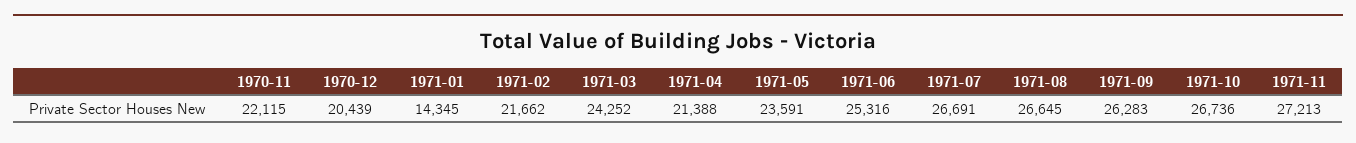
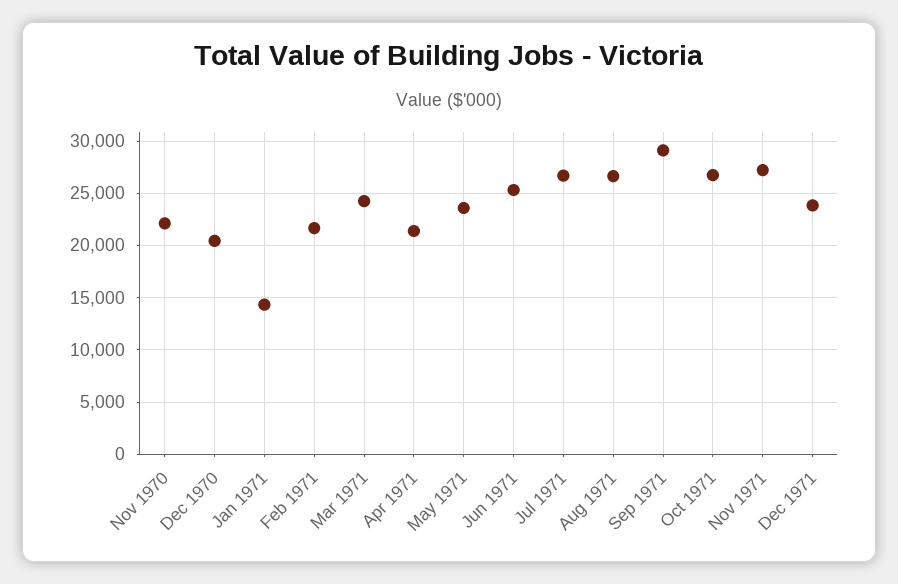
1971-09: 26283 -> 29000
Dec 1971: none -> 24000

